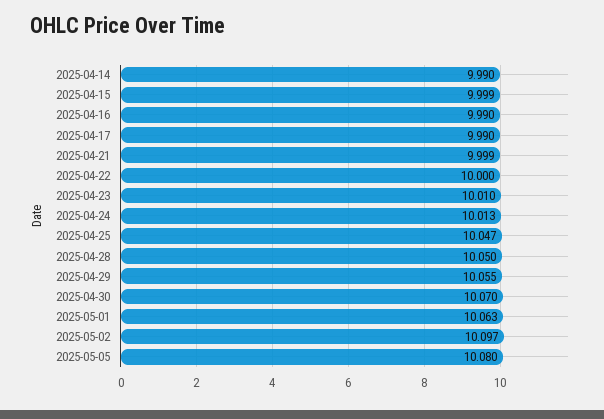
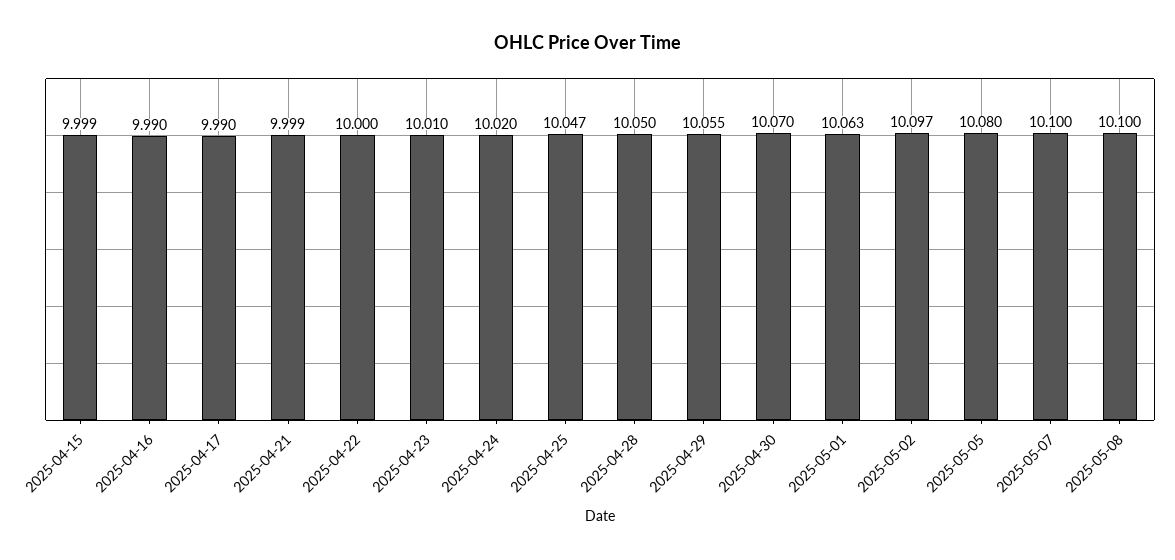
2025-04-14: 9.99 -> none
2025-04-24: 10.013 -> 10.02
2025-05-07: none -> 10.1
2025-05-08: none -> 10.1

